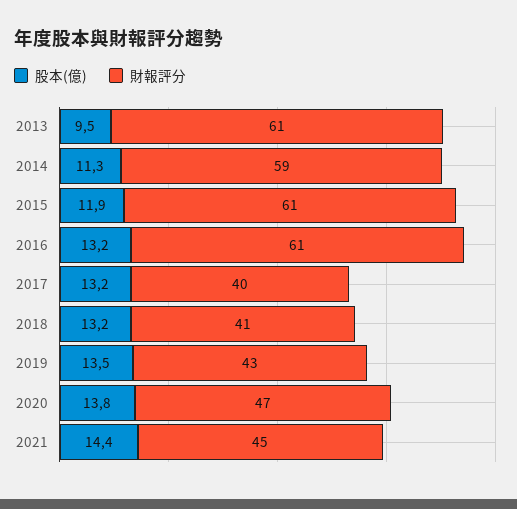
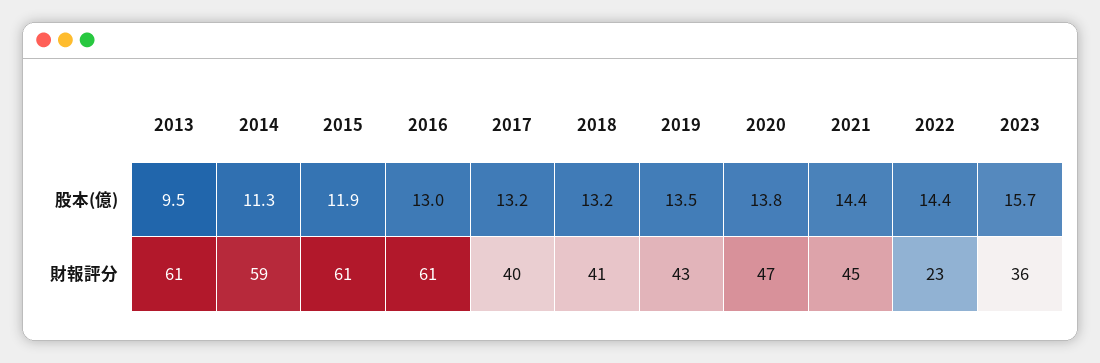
股本(億), 2016: 13.2 -> 13
股本(億), 2022: none -> 14.4
股本(億), 2023: none -> 15.7
財報評分, 2022: none -> 23
財報評分, 2023: none -> 36

